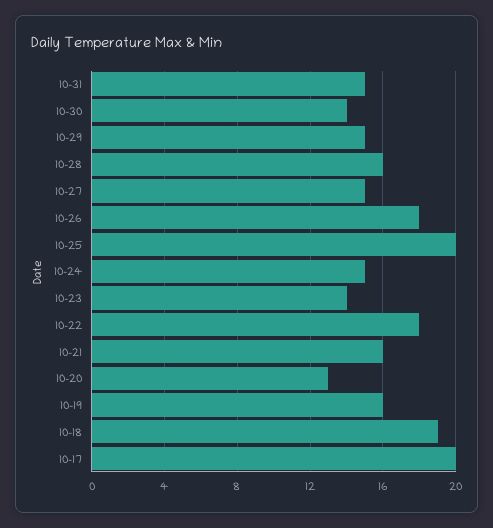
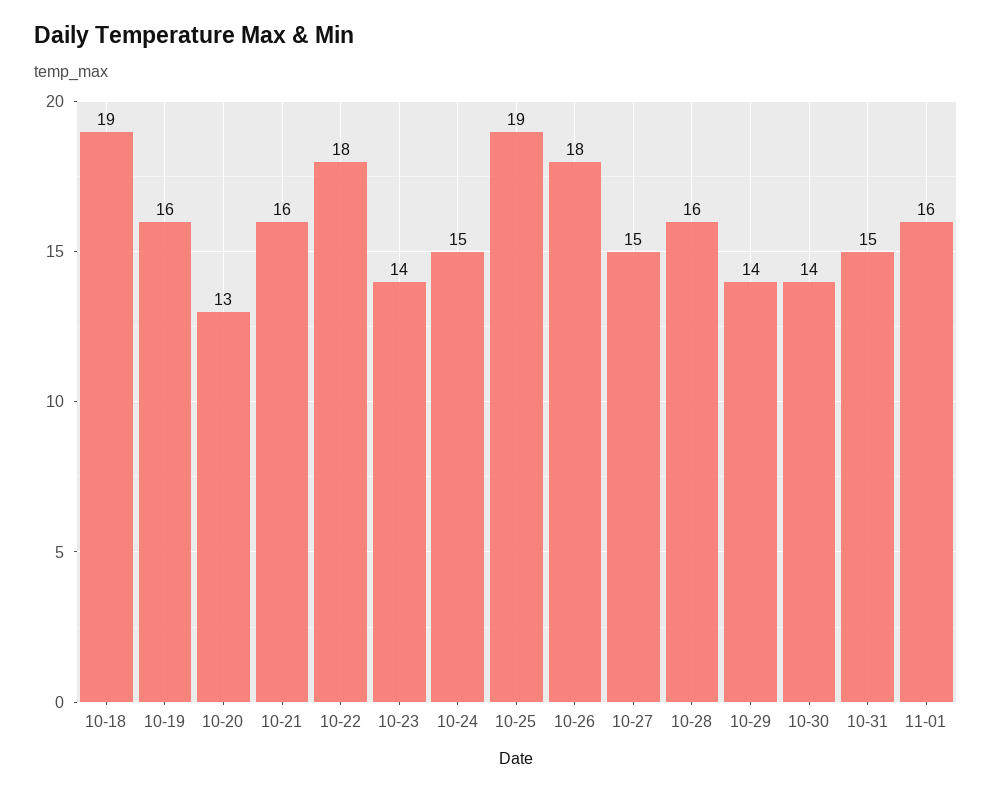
10-29: 15 -> 14
10-25: 20 -> 19
10-17: 20 -> none
11-01: none -> 16

